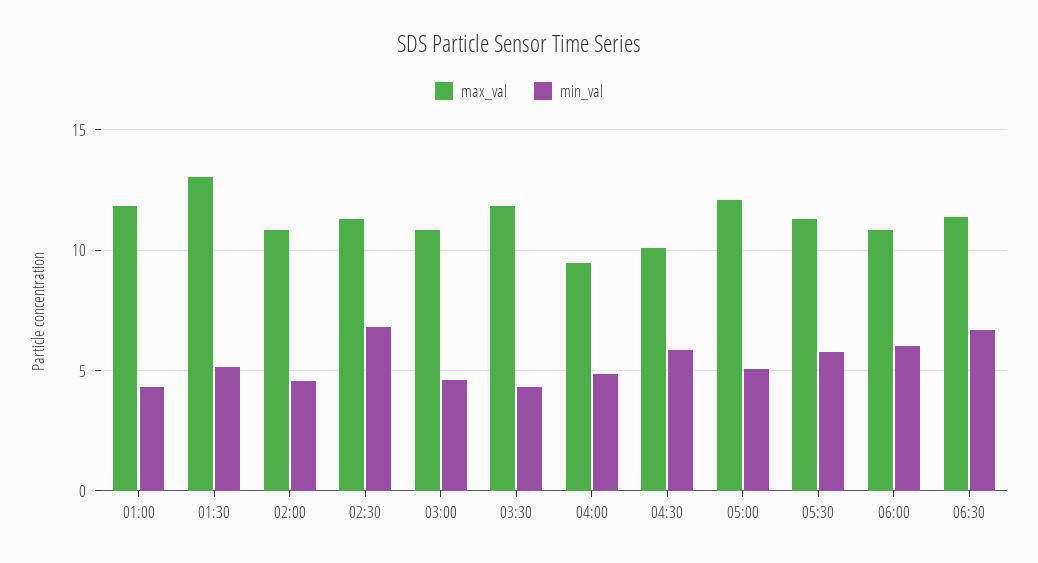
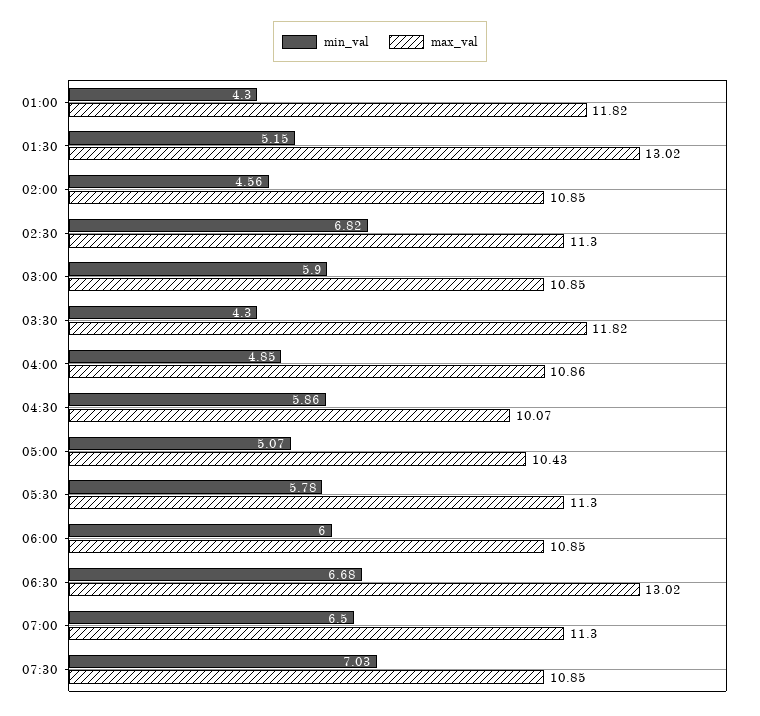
min_val, 03:00: 4.5 -> 5.9
max_val, 04:00: 9.5 -> 10.86
max_val, 05:00: 12 -> 10.43
max_val, 06:30: 11.5 -> 13.02
min_val, 07:00: none -> 6.5
max_val, 07:00: none -> 11.3
min_val, 07:30: none -> 7.03
max_val, 07:30: none -> 10.85

